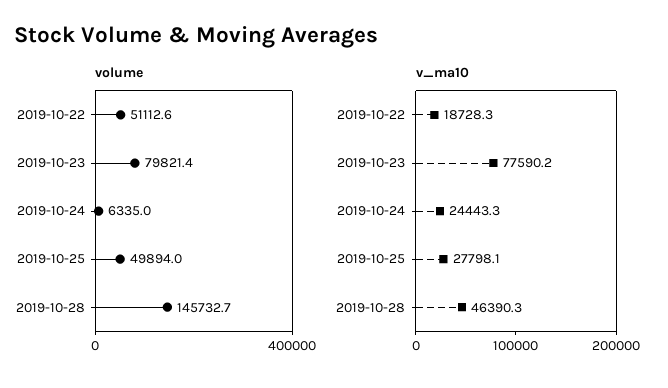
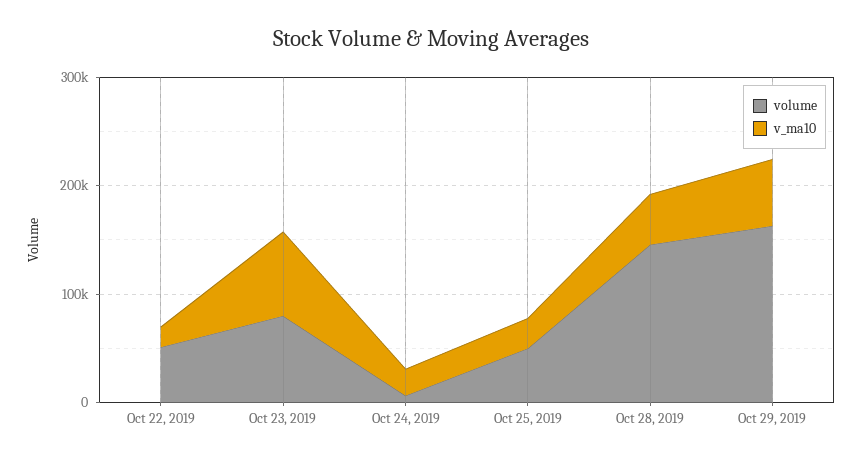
volume, Oct 29, 2019: none -> 160000
v_ma10, Oct 29, 2019: none -> 60000

